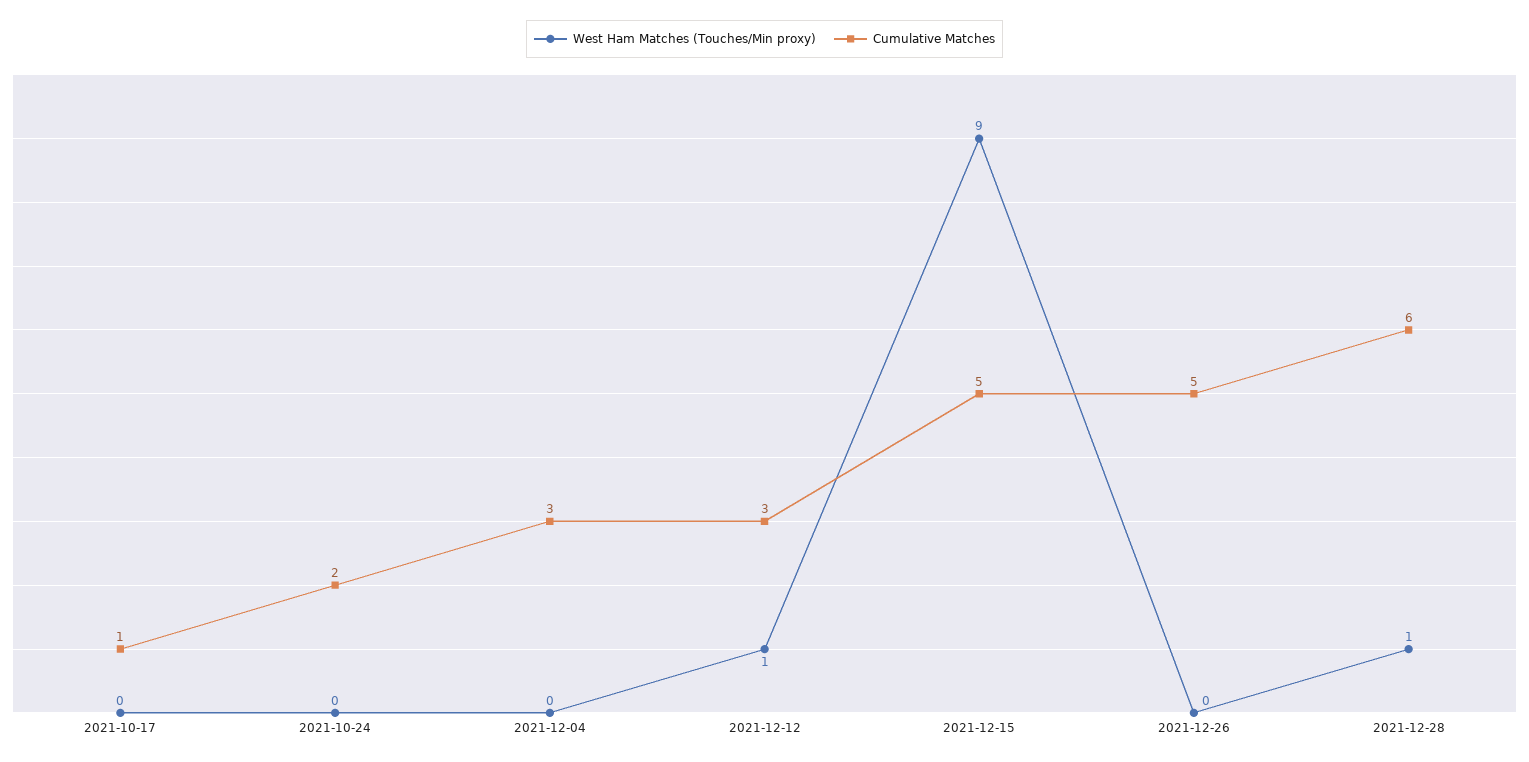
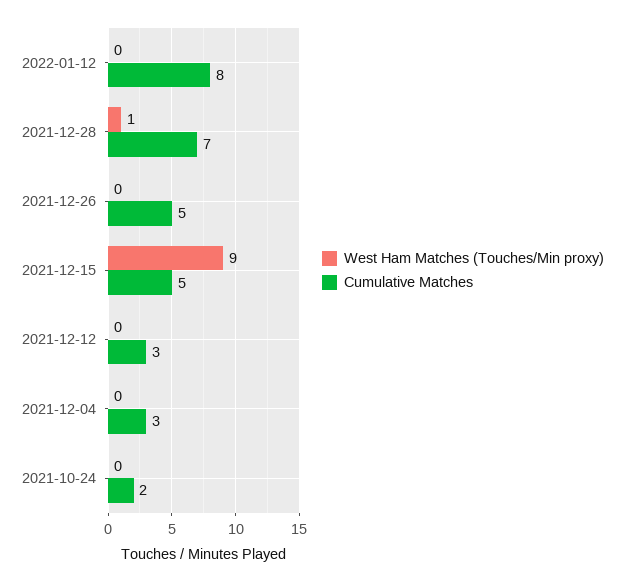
West Ham Matches (Touches/Min proxy), 2021-10-17: 0 -> none
Cumulative Matches, 2021-10-17: 1 -> none
West Ham Matches (Touches/Min proxy), 2021-12-12: 1 -> 0
Cumulative Matches, 2021-12-28: 6 -> 7
West Ham Matches (Touches/Min proxy), 2022-01-12: none -> 0
Cumulative Matches, 2022-01-12: none -> 8

